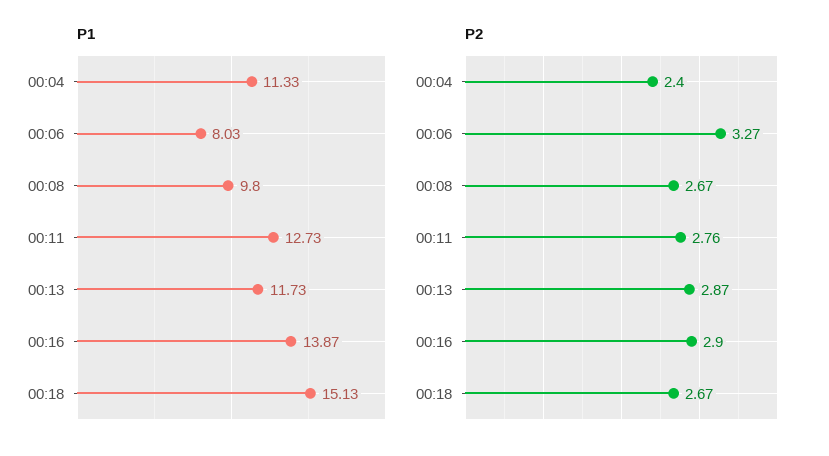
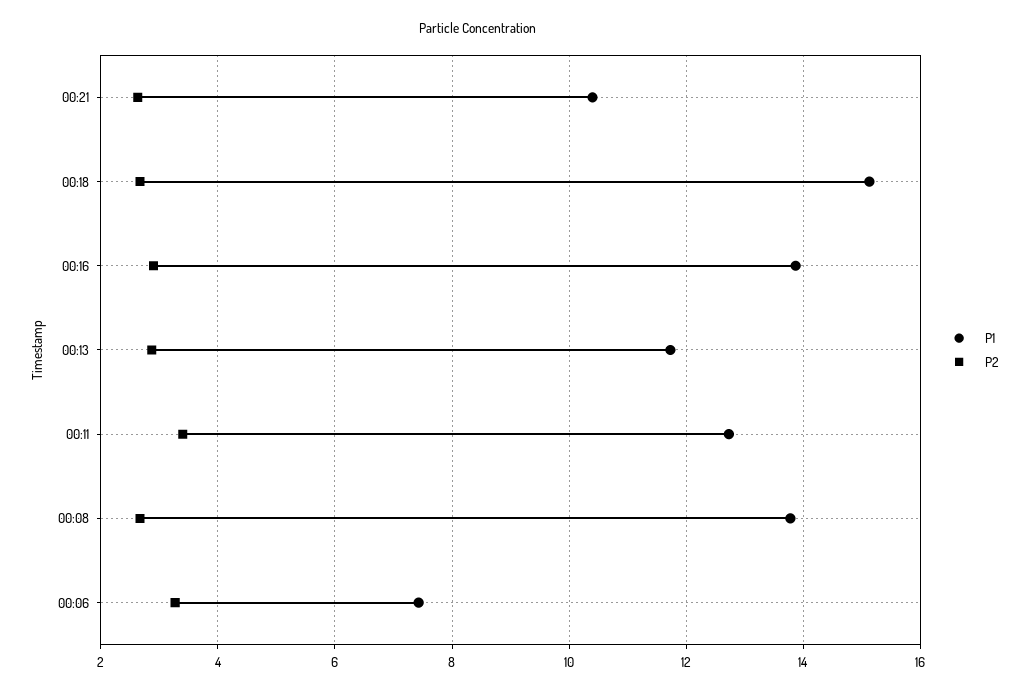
P1, 00:04: 11.33 -> none
P1, 00:06: 8.03 -> 7.4
P1, 00:08: 9.8 -> 13.8
P2, 00:04: 2.4 -> none
P2, 00:11: 2.76 -> 3.4
P1, 00:21: none -> 10.4
P2, 00:21: none -> 2.6

